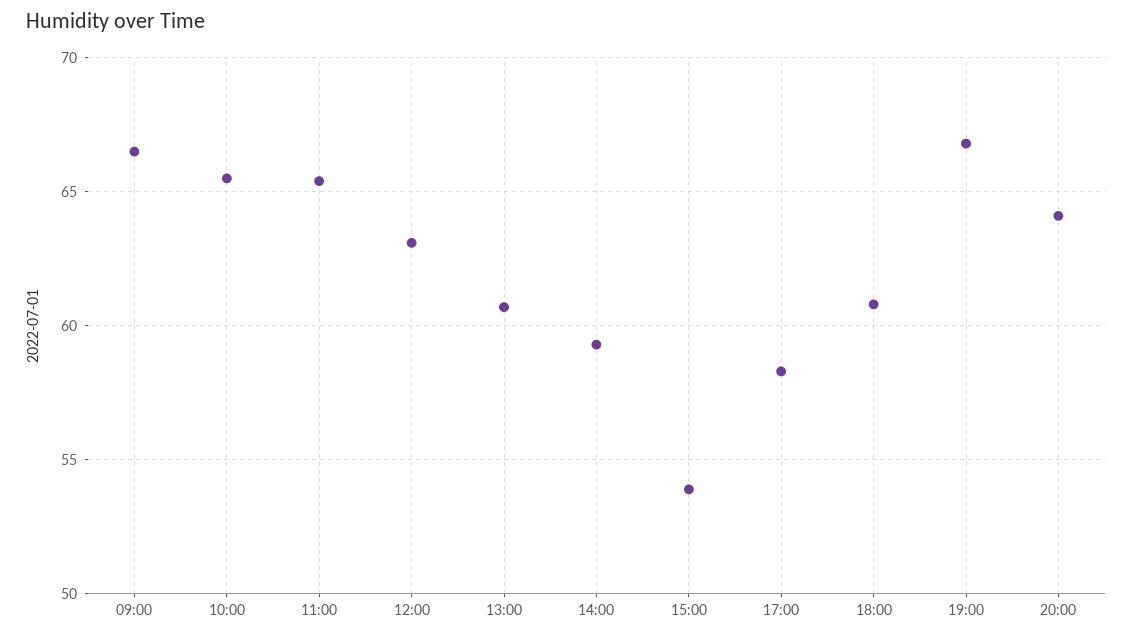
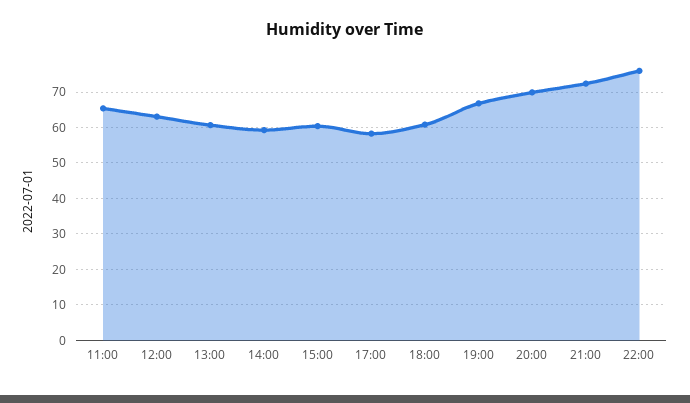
09:00: 66.5 -> none
10:00: 65.5 -> none
15:00: 54 -> 60
20:00: 64 -> 70
21:00: none -> 72
22:00: none -> 76

